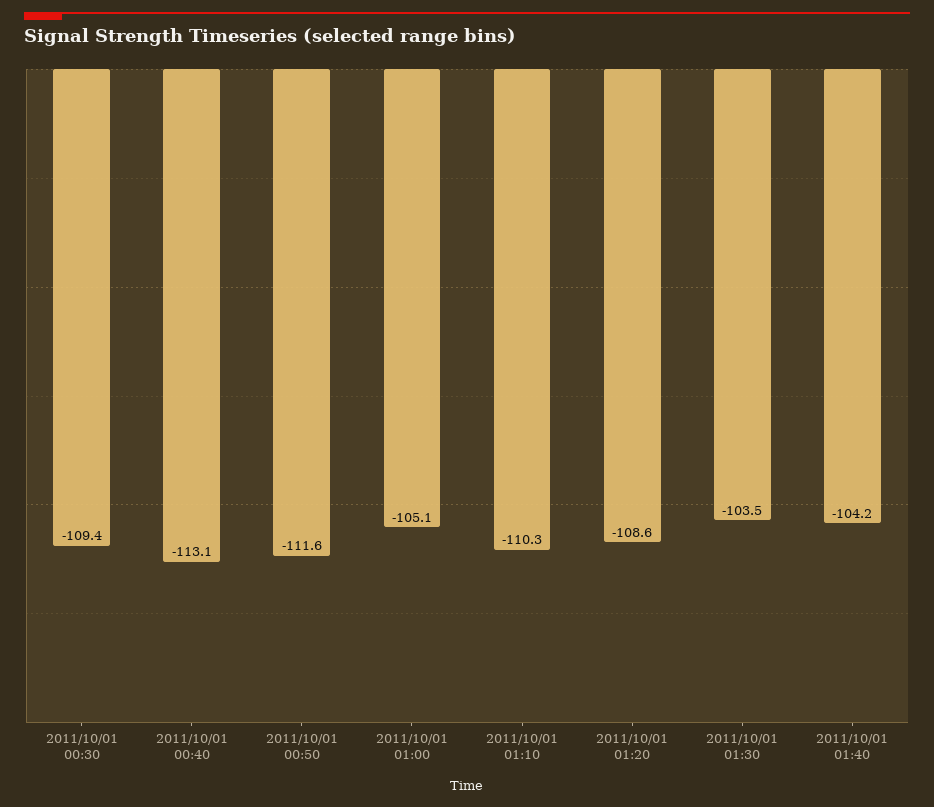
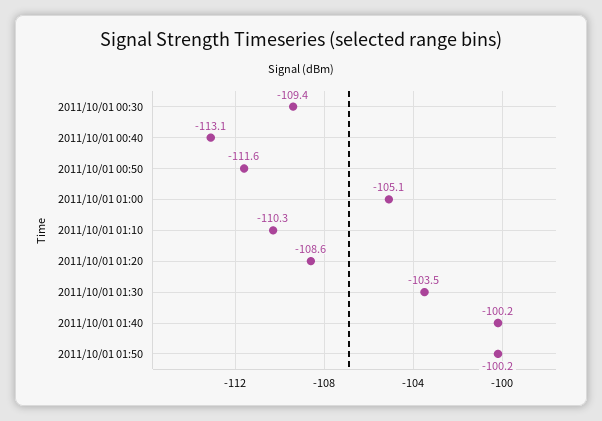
2011/10/01 01:40: -104.2 -> -100.2
2011/10/01 01:50: none -> -100.2

